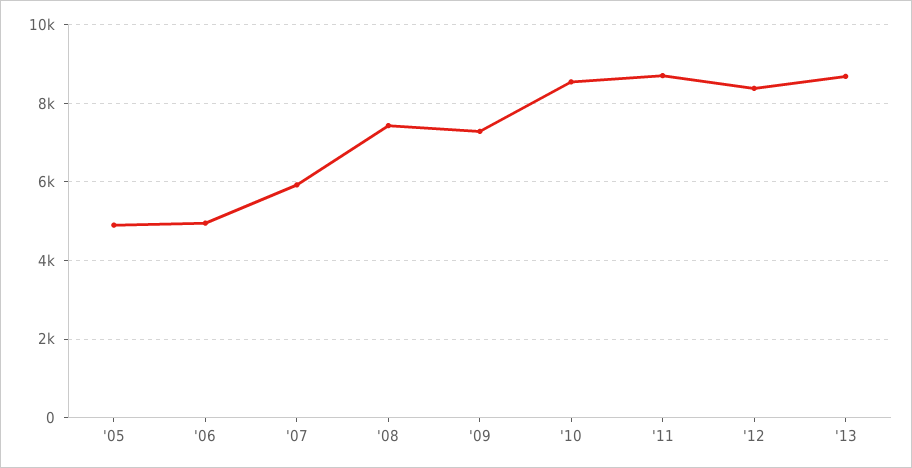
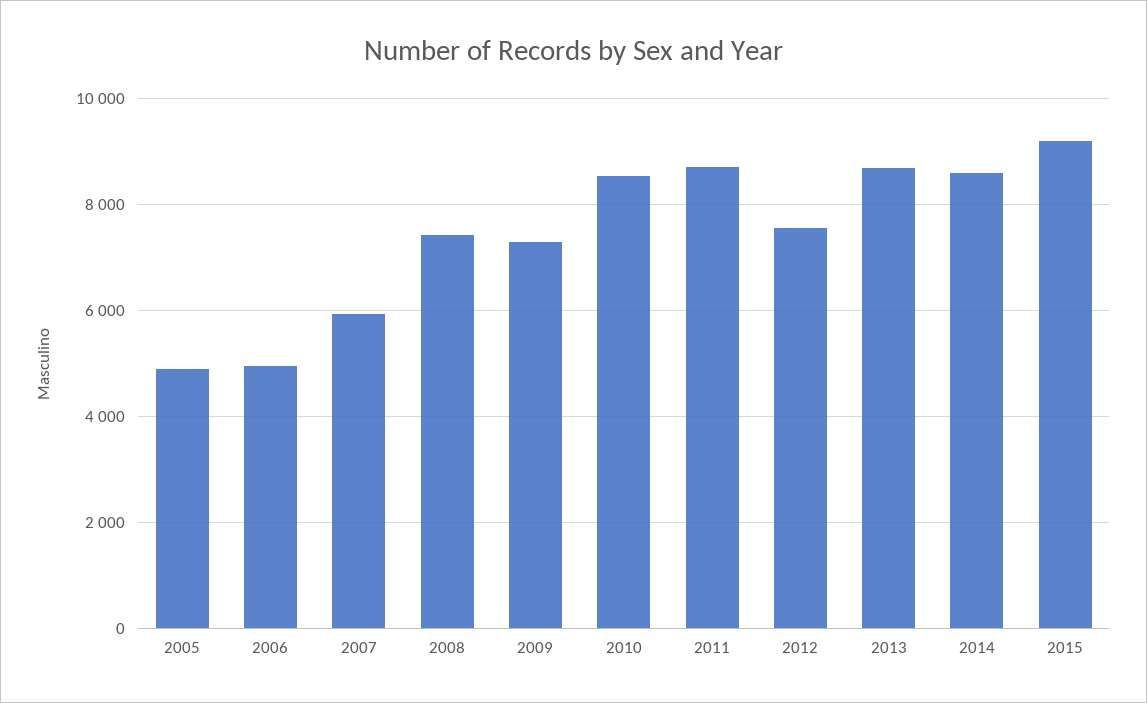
'12: 8400 -> 7600
2014: none -> 8600
2015: none -> 9200

